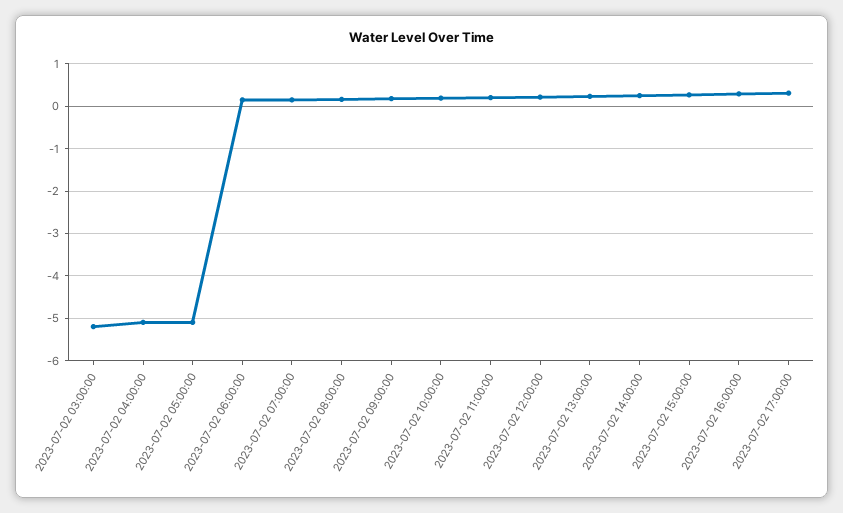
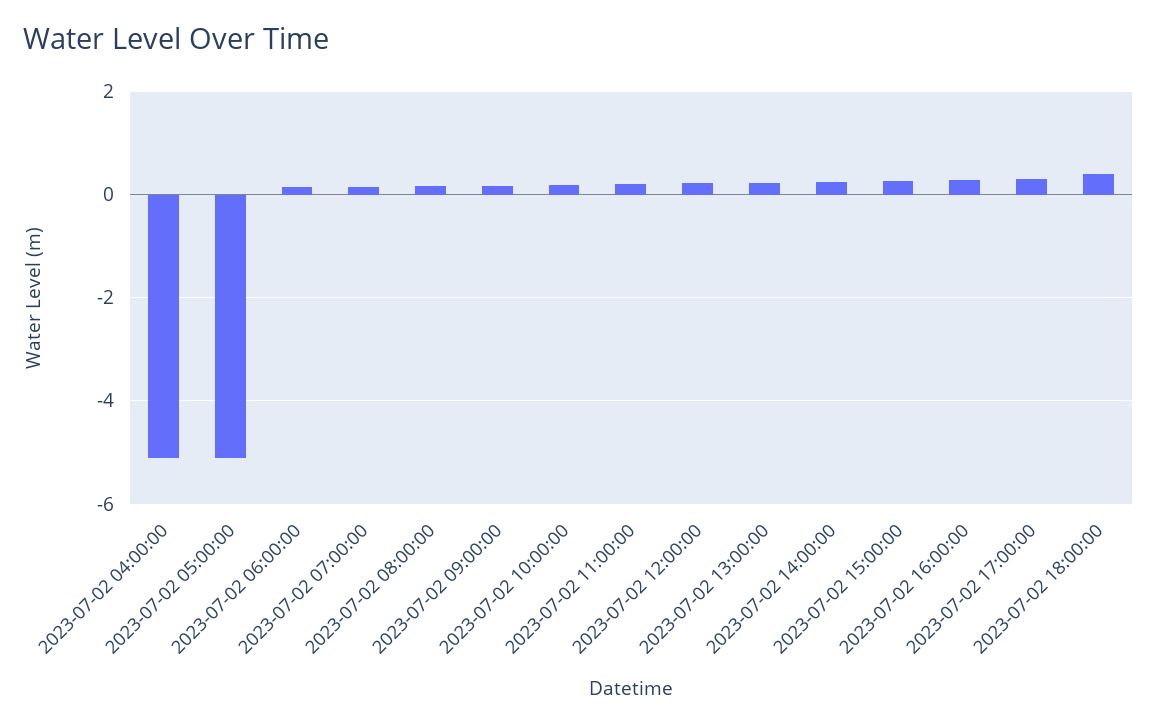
2023-07-02 03:00:00: -5.2 -> none
2023-07-02 18:00:00: none -> 0.4

